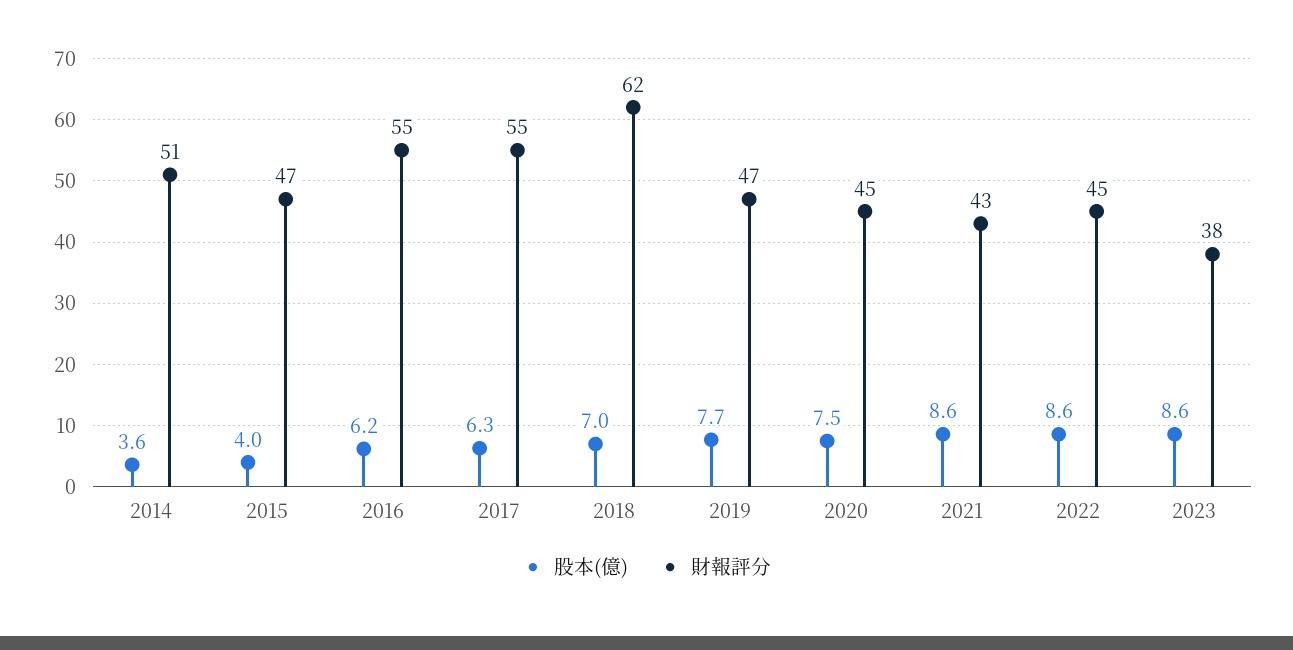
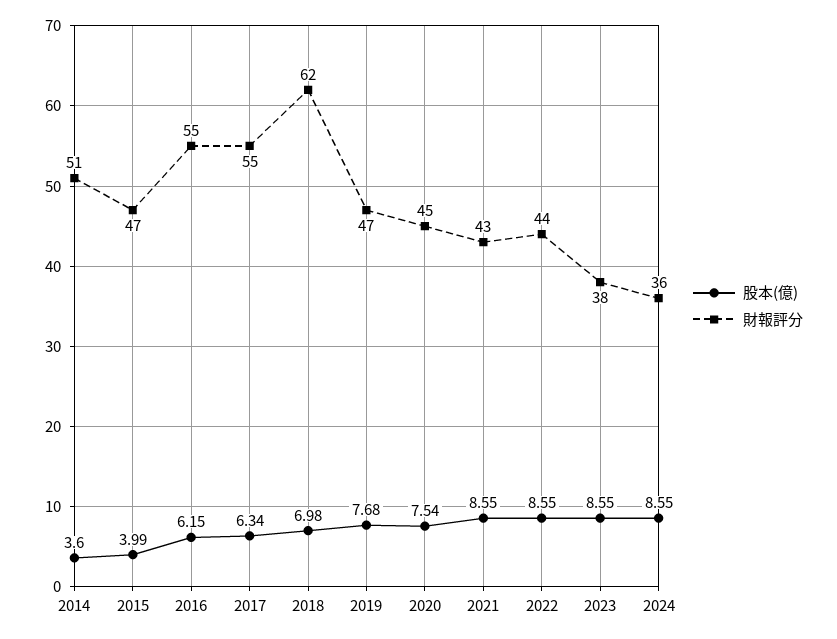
財報評分, 2022: 45 -> 44
股本(億), 2024: none -> 8.55
財報評分, 2024: none -> 36

